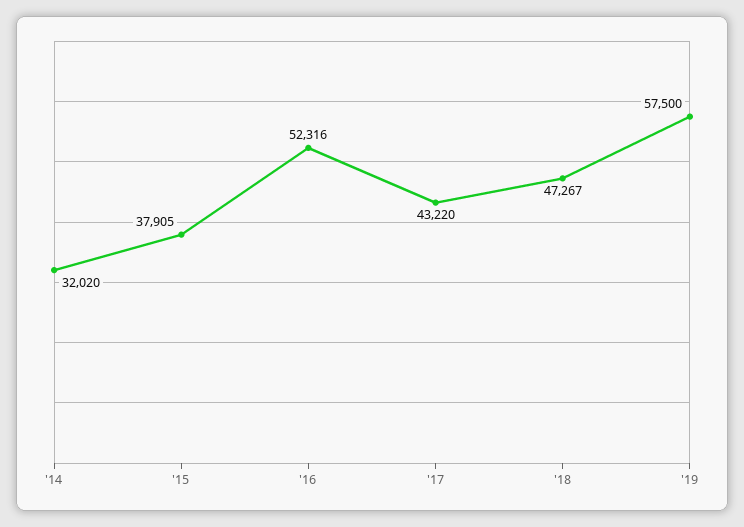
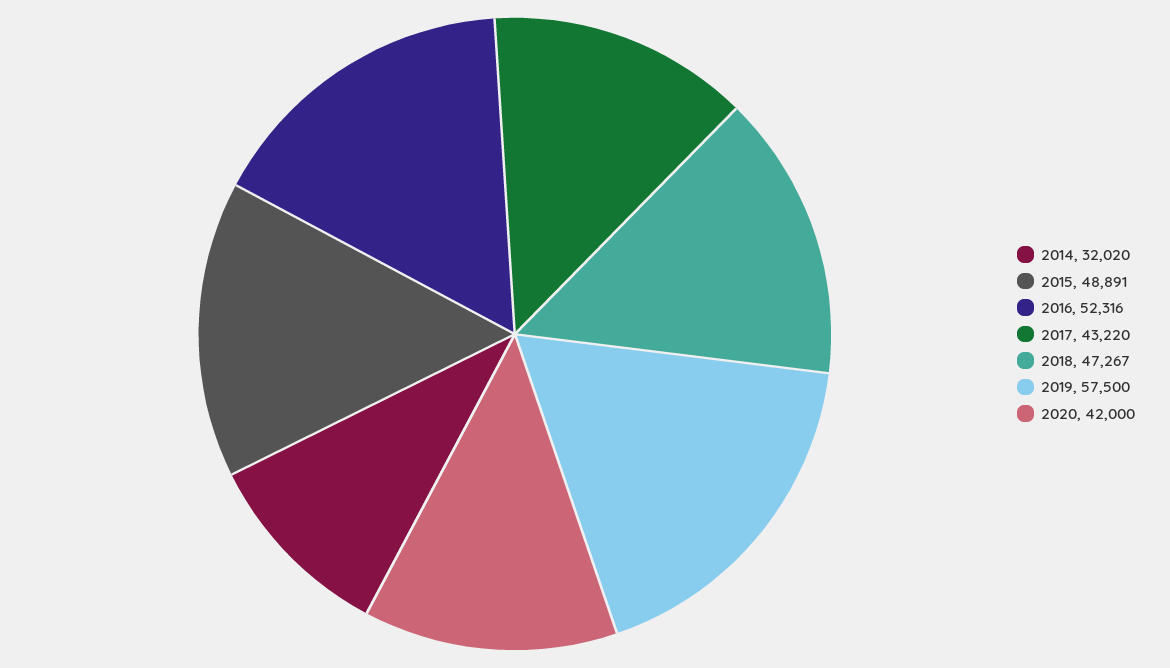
'15: 37905 -> 48891
2020: none -> 42000

